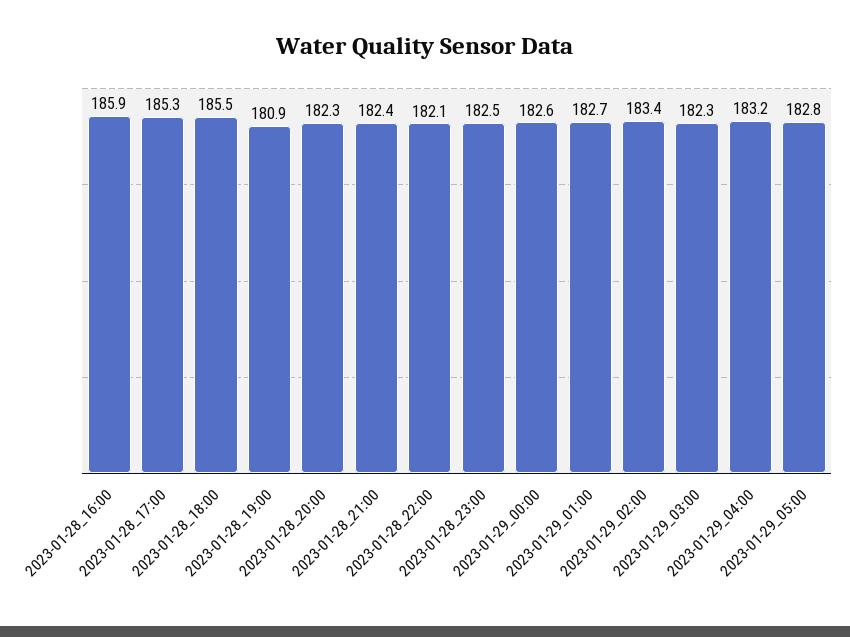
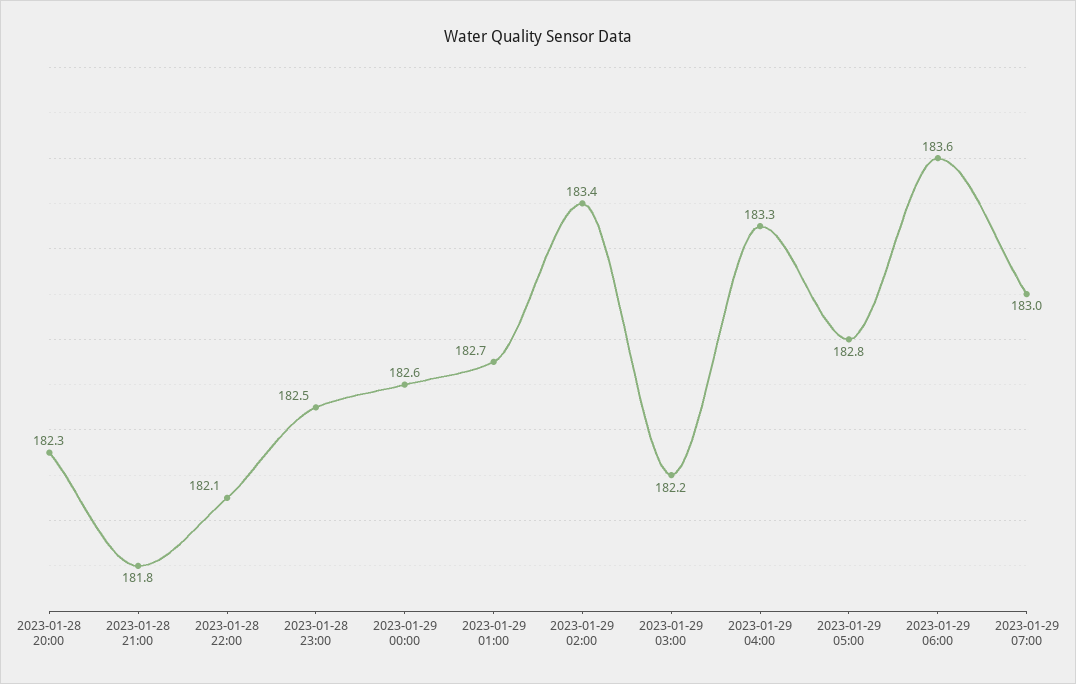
2023-01-28_16:00: 185.9 -> none
2023-01-28_17:00: 185.3 -> none
2023-01-28_18:00: 185.5 -> none
2023-01-28_19:00: 180.9 -> none
2023-01-28_21:00: 182.4 -> 181.8
2023-01-29_03:00: 182.3 -> 182.2
2023-01-29_04:00: 183.2 -> 183.3
2023-01-29 06:00: none -> 183.6
2023-01-29 07:00: none -> 183

